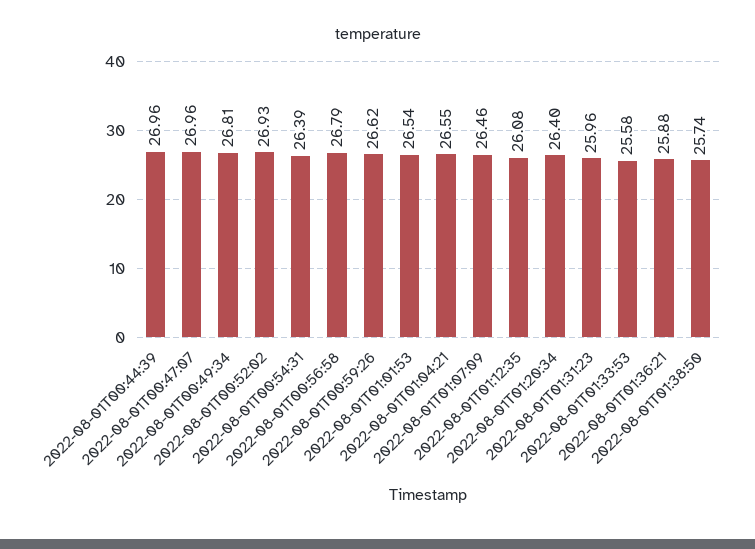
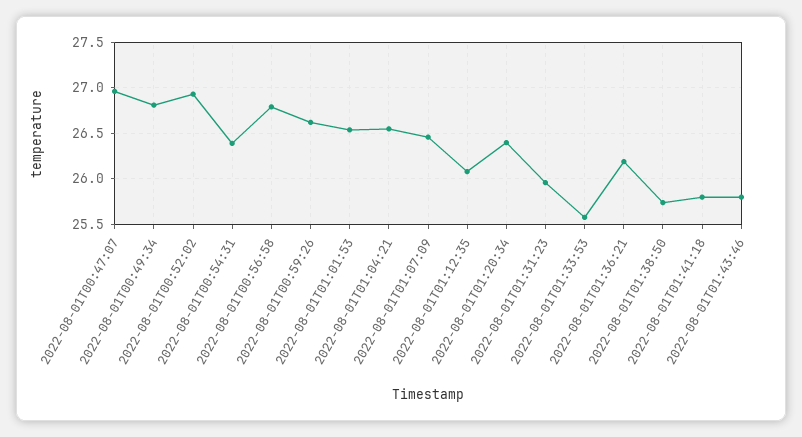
2022-08-01T00:44:39: 26.96 -> none
2022-08-01T01:36:21: 25.88 -> 26.2
2022-08-01T01:41:18: none -> 25.8
2022-08-01T01:43:46: none -> 25.8

